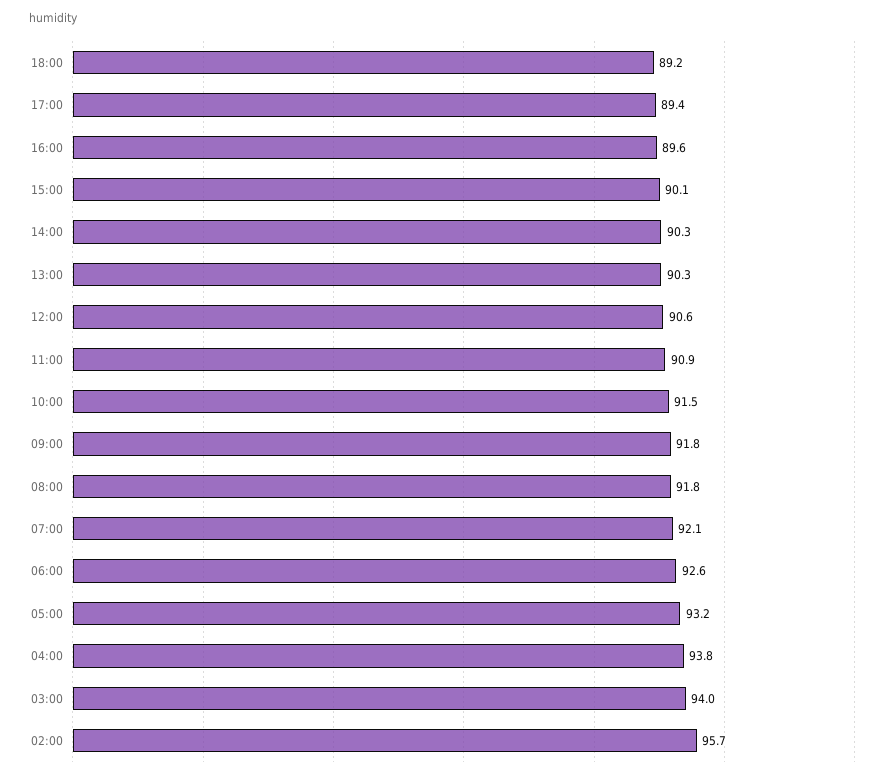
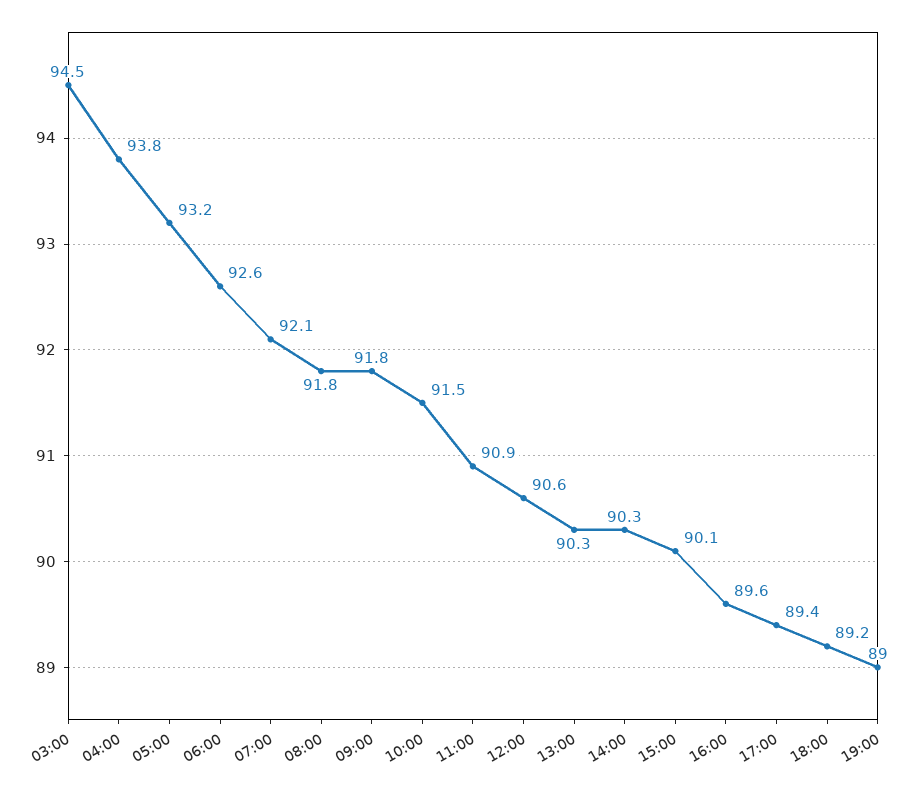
03:00: 94 -> 94.5
02:00: 95.7 -> none
19:00: none -> 89

